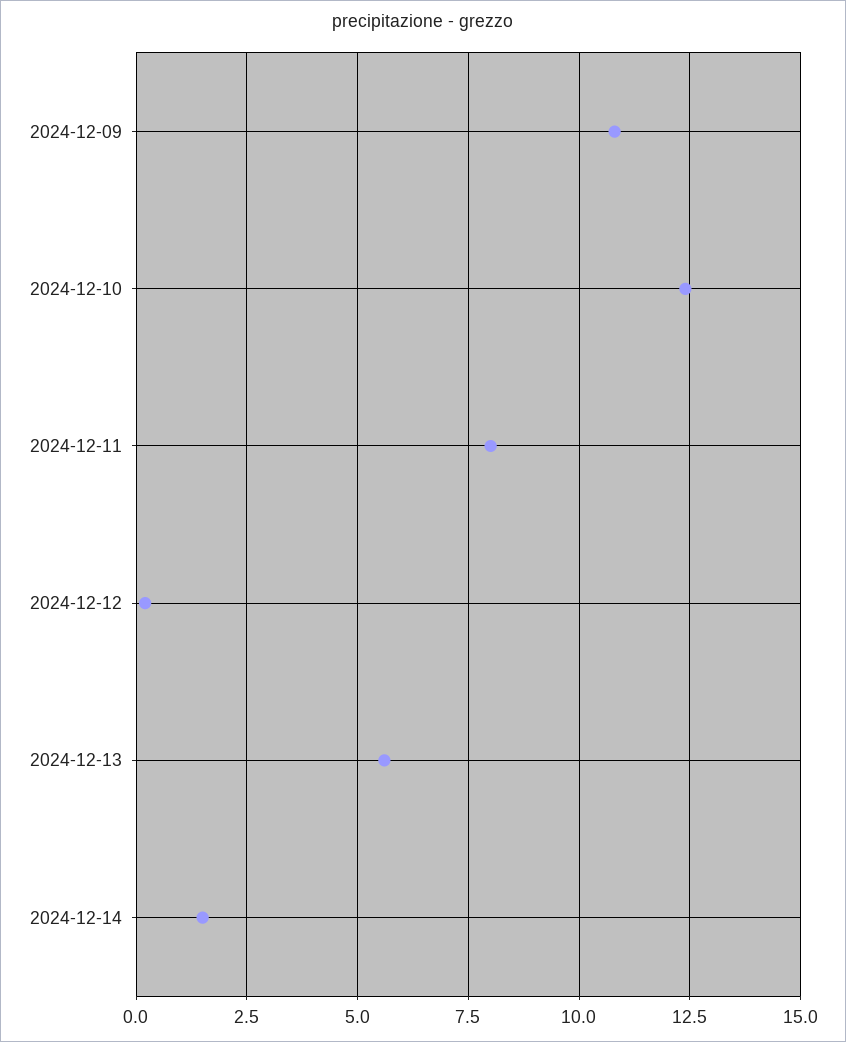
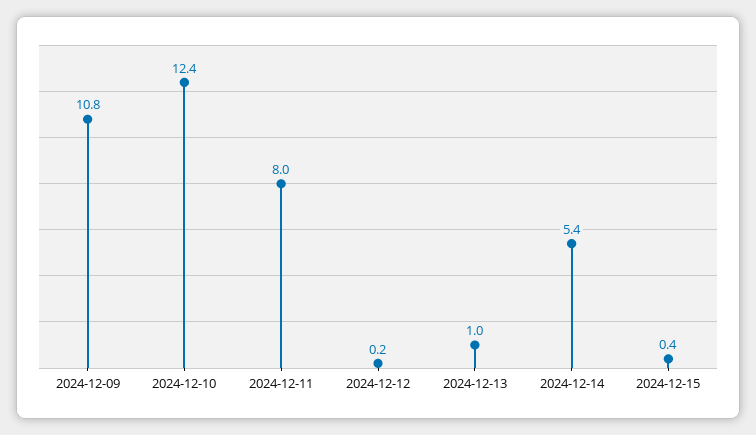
2024-12-13: 5.5 -> 1
2024-12-14: 1.5 -> 5.4
2024-12-15: none -> 0.4

